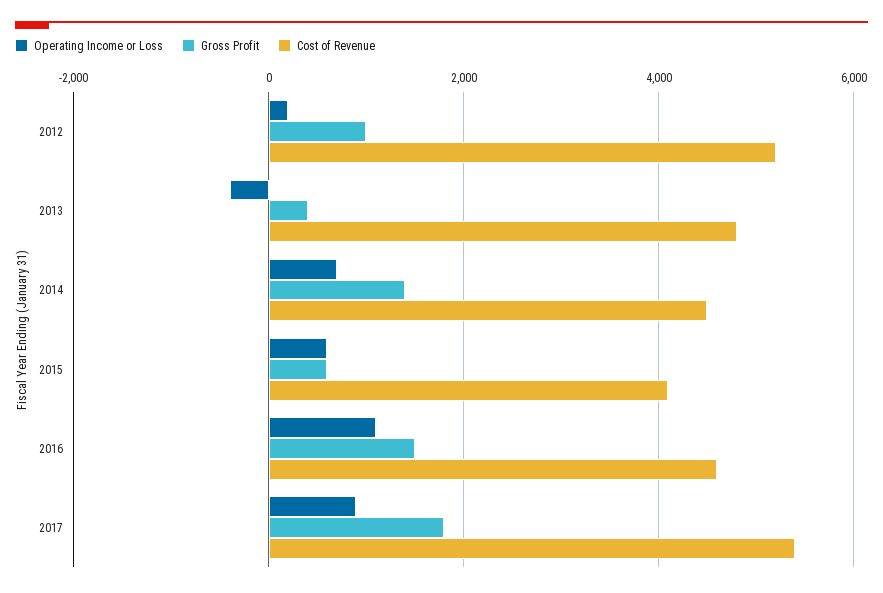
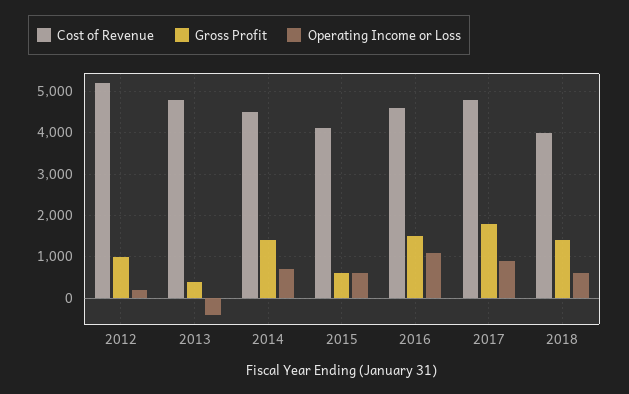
Cost of Revenue, 2017: 5400 -> 4800
Cost of Revenue, 2018: none -> 4000
Gross Profit, 2018: none -> 1400
Operating Income or Loss, 2018: none -> 600

